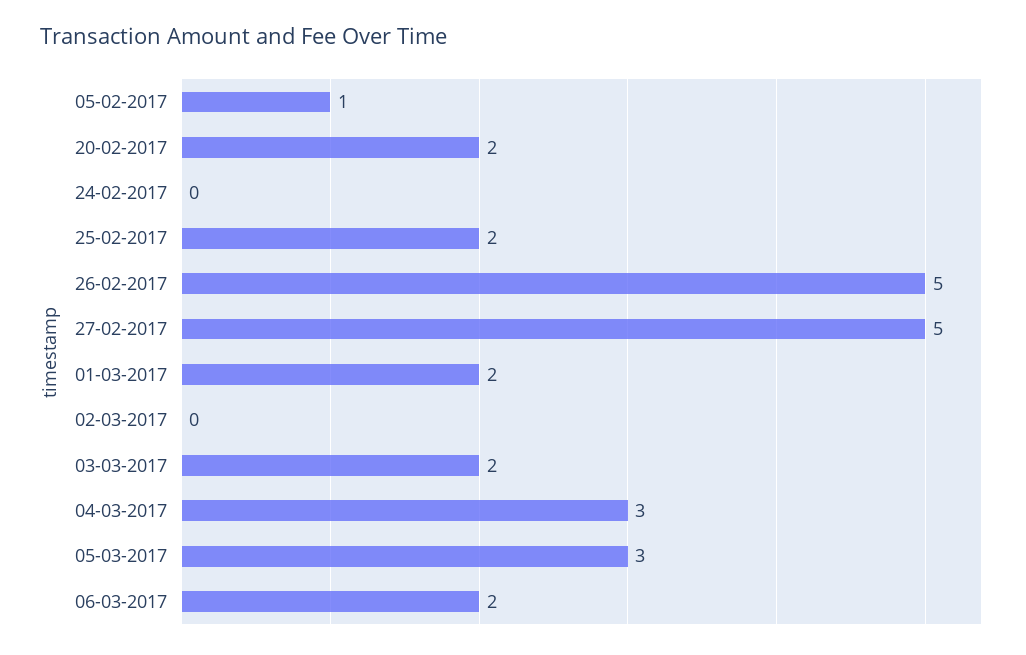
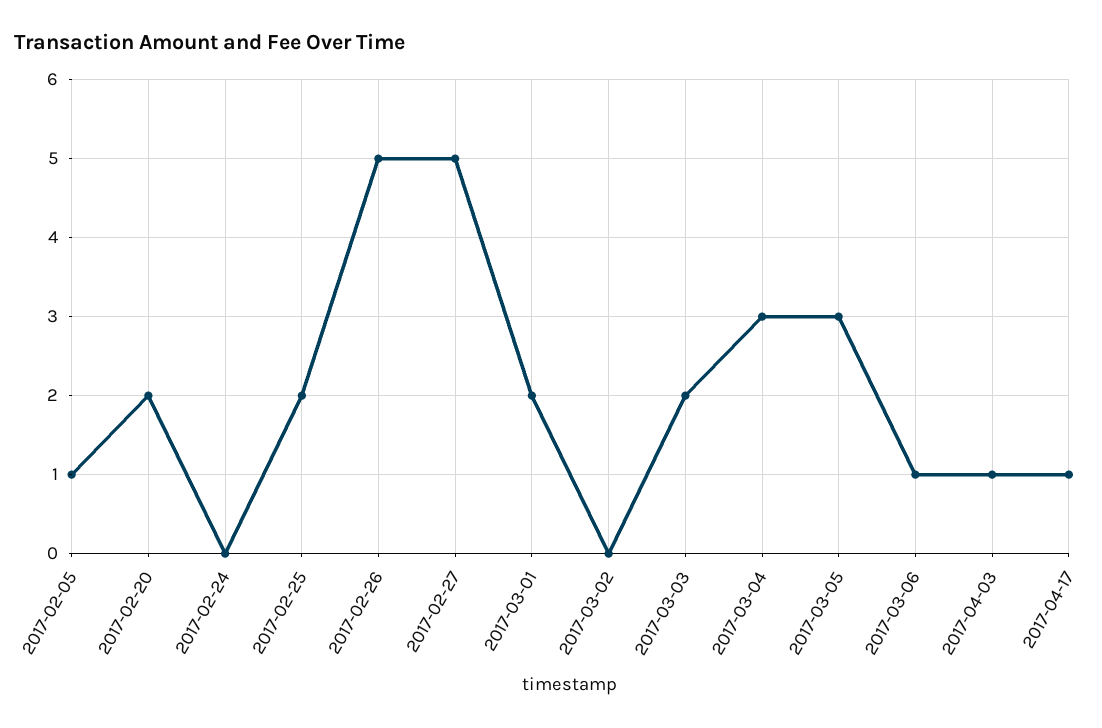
06-03-2017: 2 -> 1
2017-04-03: none -> 1
2017-04-17: none -> 1

